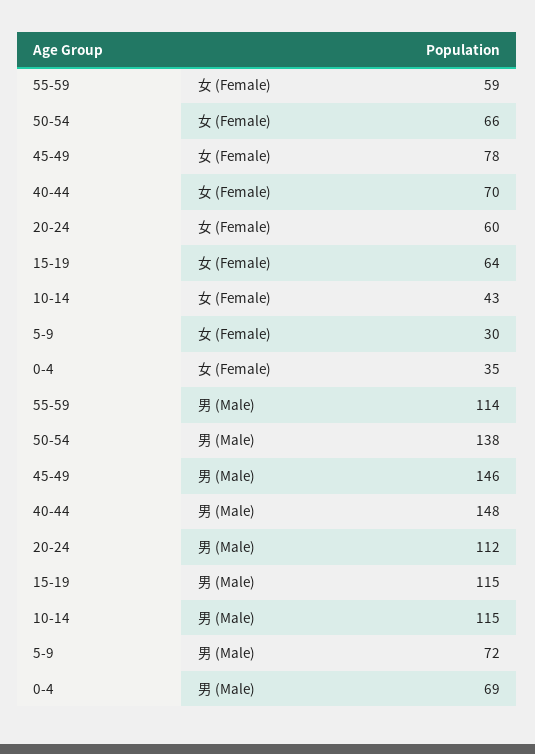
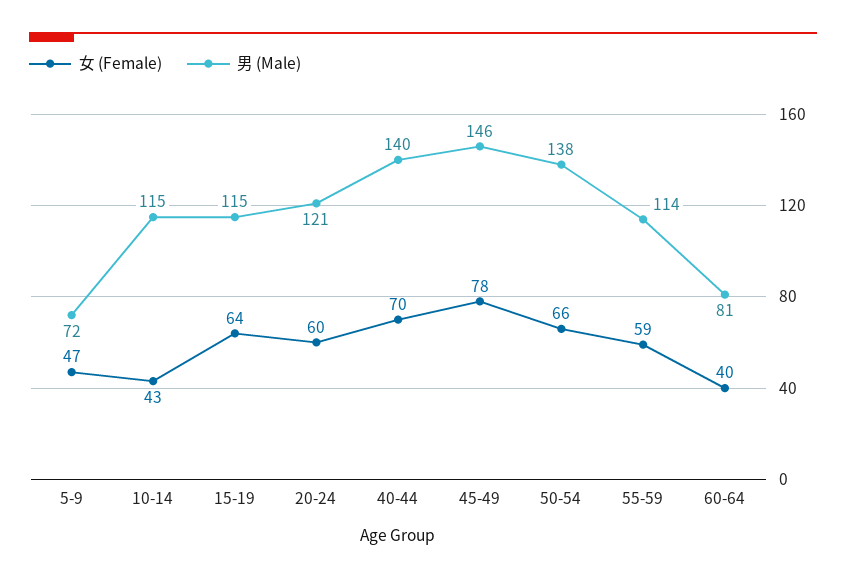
女 (Female), 5-9: 30 -> 47
女 (Female), 0-4: 35 -> none
男 (Male), 40-44: 148 -> 140
男 (Male), 20-24: 112 -> 121
男 (Male), 0-4: 69 -> none
女 (Female), 60-64: none -> 40
男 (Male), 60-64: none -> 81

